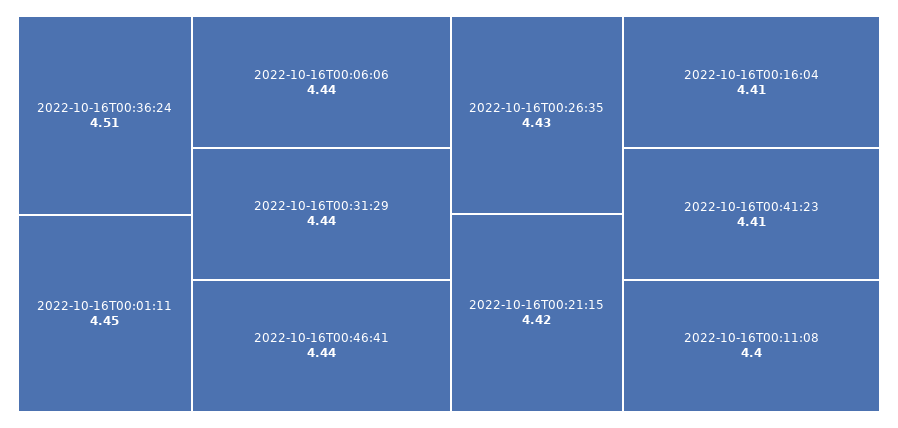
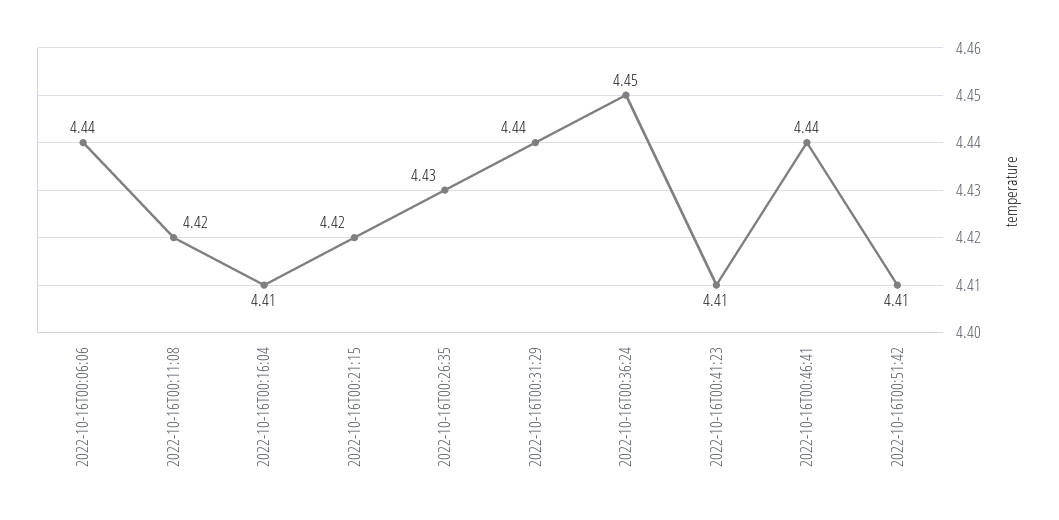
2022-10-16T00:36:24: 4.51 -> 4.45
2022-10-16T00:01:11: 4.45 -> none
2022-10-16T00:11:08: 4.4 -> 4.42
2022-10-16T00:51:42: none -> 4.41

